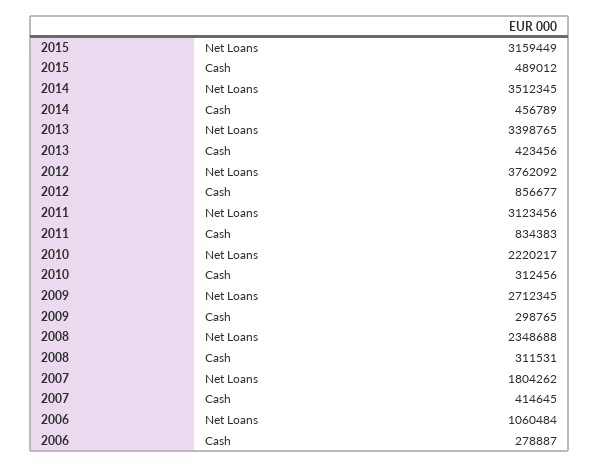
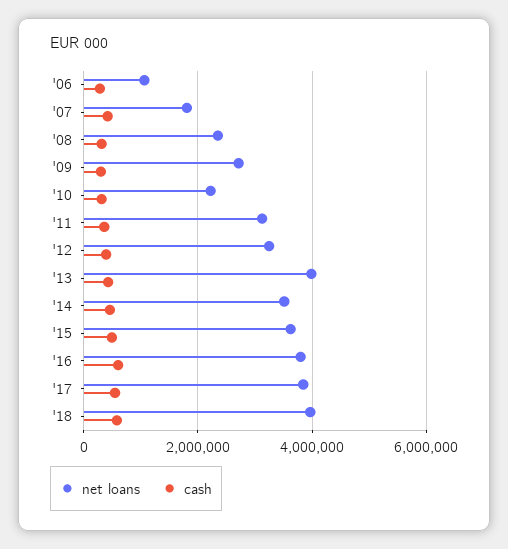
Net Loans, 2015: 3159449 -> 3600000
Net Loans, 2013: 3398765 -> 4000000
Net Loans, 2012: 3762092 -> 3200000
Cash, 2012: 856677 -> 400000
Cash, 2011: 834383 -> 400000
Net Loans, '16: none -> 3800000
Cash, '16: none -> 600000
Net Loans, '17: none -> 3800000
Cash, '17: none -> 600000
Net Loans, '18: none -> 4000000
Cash, '18: none -> 600000

